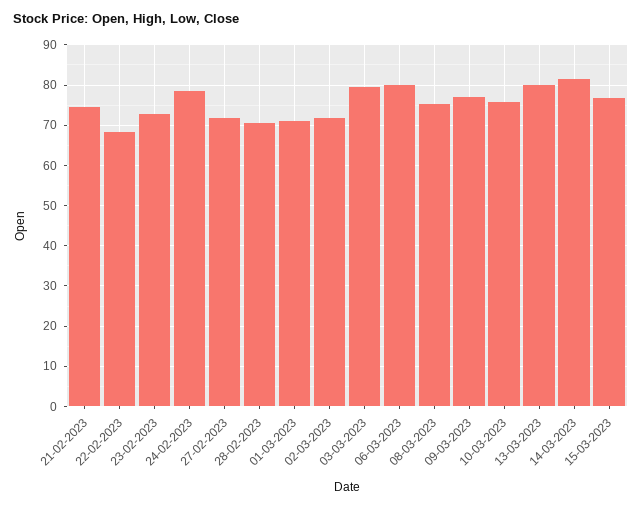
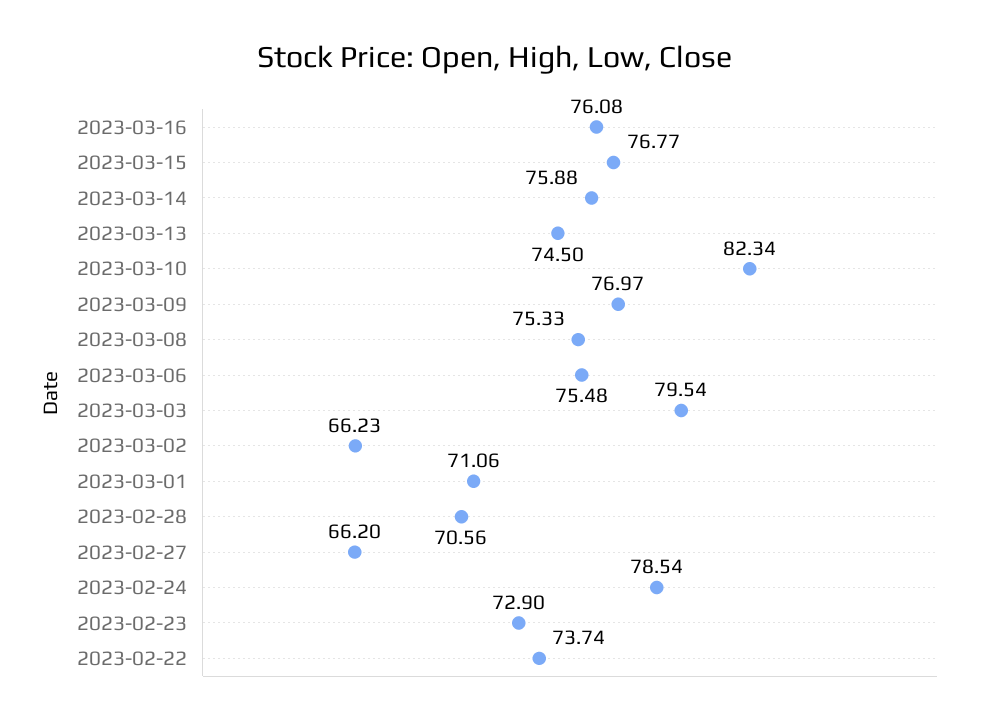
21-02-2023: 74 -> none
22-02-2023: 68 -> 73.74
27-02-2023: 72 -> 66.2
02-03-2023: 72 -> 66.23
06-03-2023: 80 -> 75.48
10-03-2023: 76 -> 82.34
13-03-2023: 80 -> 74.5
14-03-2023: 82 -> 75.88
2023-03-16: none -> 76.08

